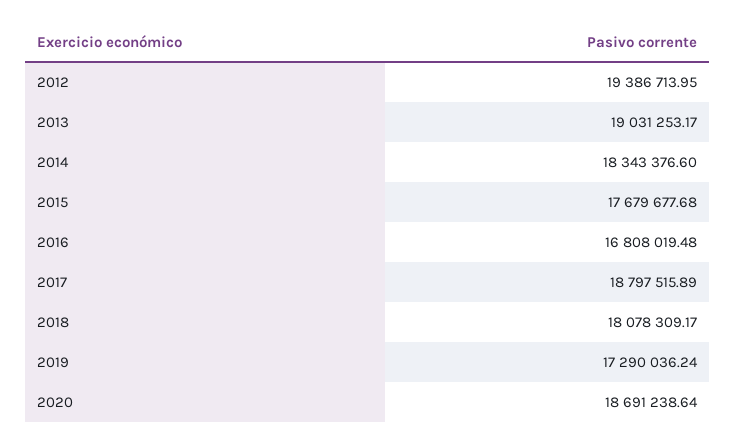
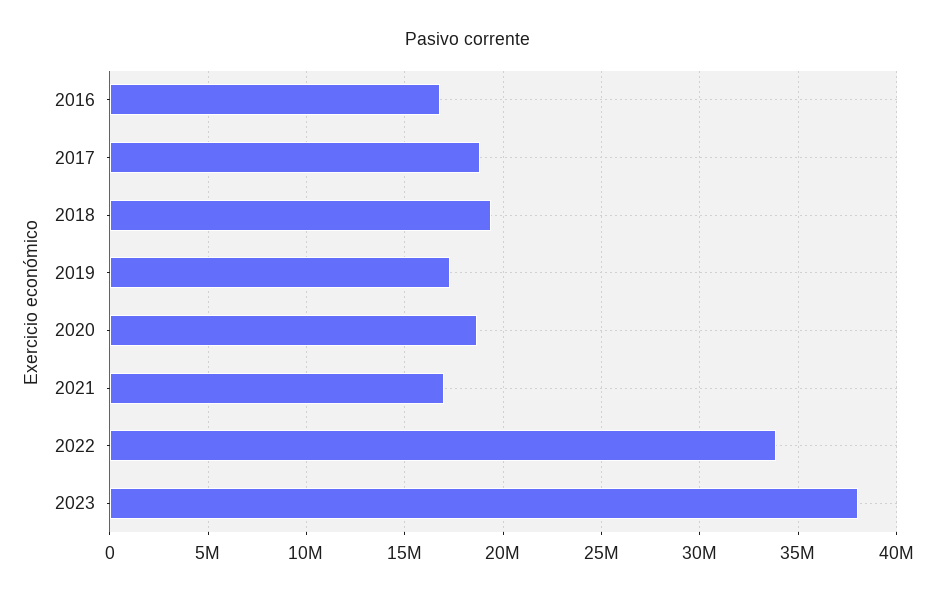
2012: 19386713.95 -> none
2013: 19031253.17 -> none
2014: 18343376.6 -> none
2015: 17679677.68 -> none
2018: 18078309.17 -> 19500000
2021: none -> 17000000
2022: none -> 34000000
2023: none -> 38000000

